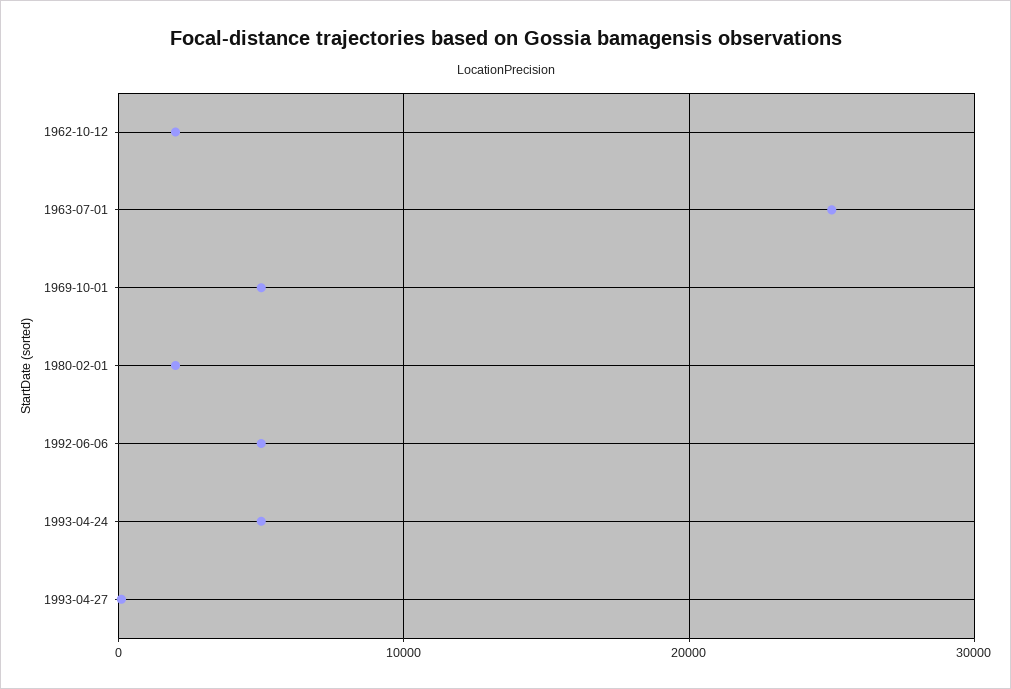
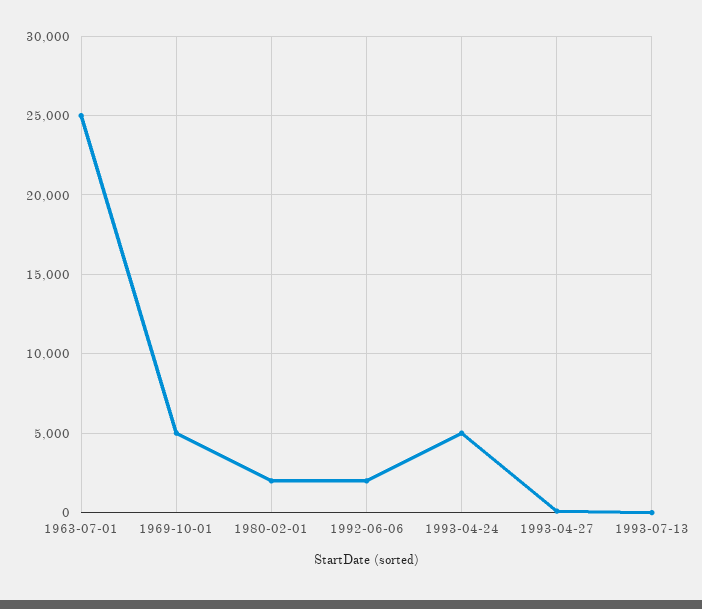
1962-10-12: 2000 -> none
1992-06-06: 5000 -> 2000
1993-07-13: none -> 0

